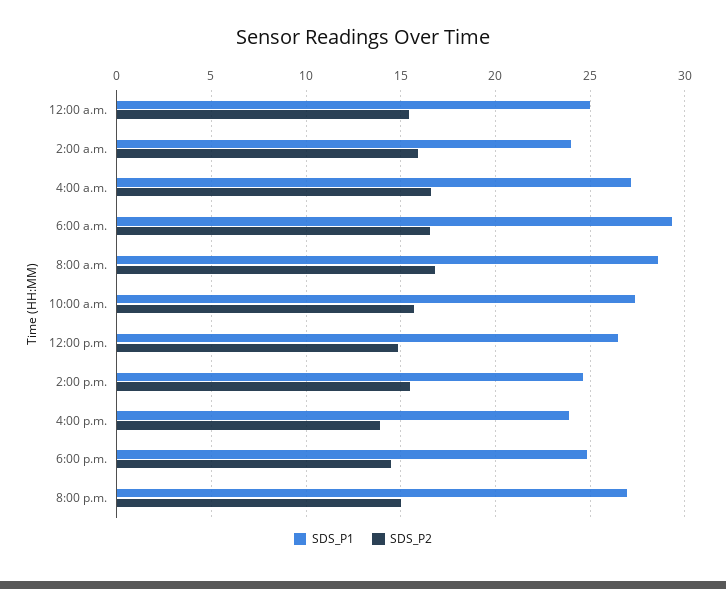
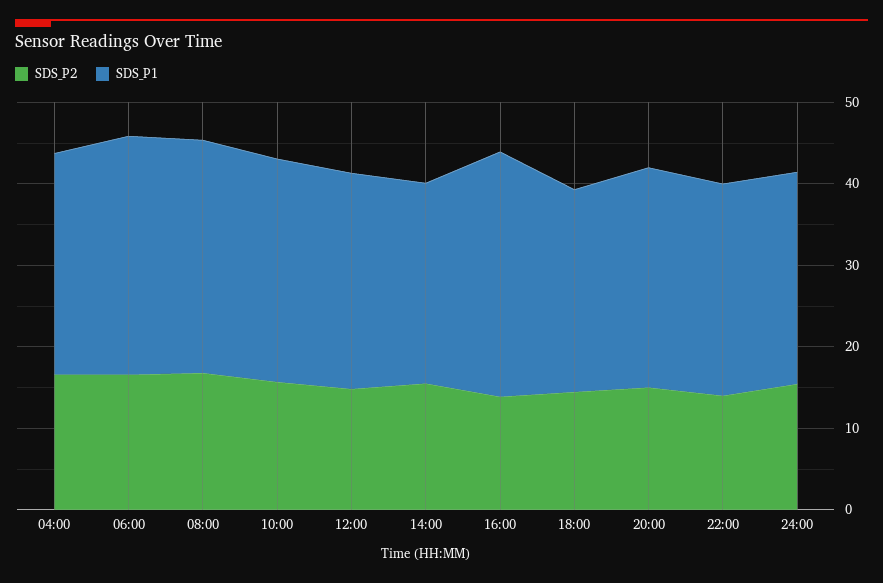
SDS_P1, 12:00 a.m.: 25 -> none
SDS_P2, 12:00 a.m.: 15.5 -> none
SDS_P1, 2:00 a.m.: 24 -> none
SDS_P2, 2:00 a.m.: 16 -> none
SDS_P1, 4:00 p.m.: 24 -> 30
SDS_P2, 22:00: none -> 14
SDS_P1, 22:00: none -> 26
SDS_P2, 24:00: none -> 16
SDS_P1, 24:00: none -> 26

